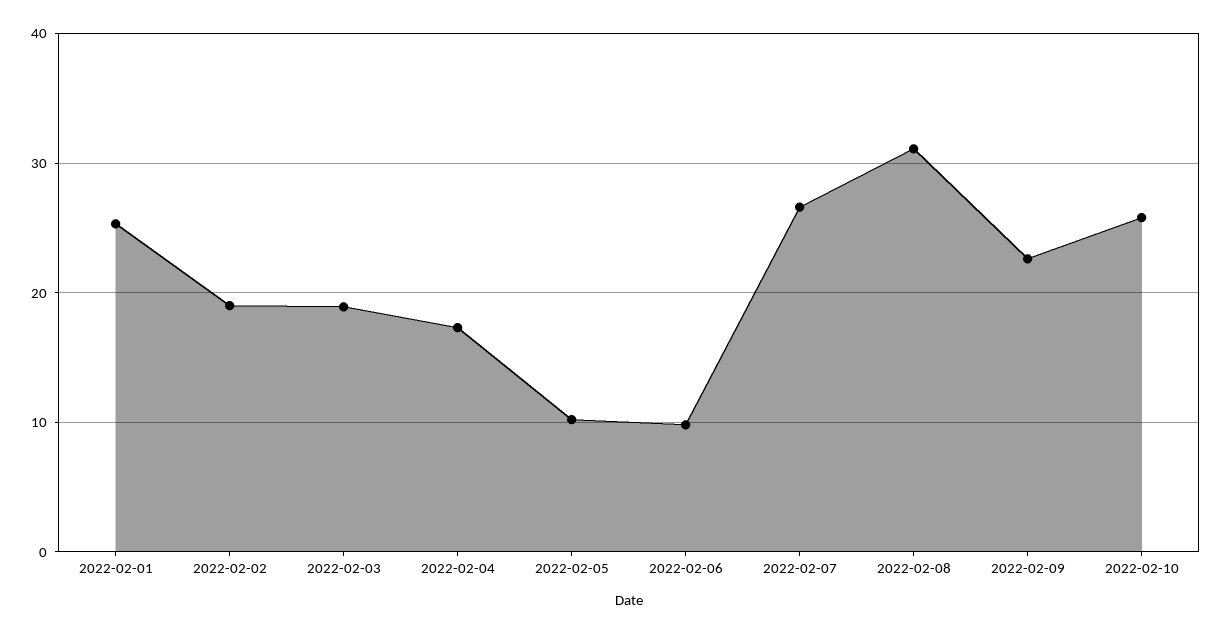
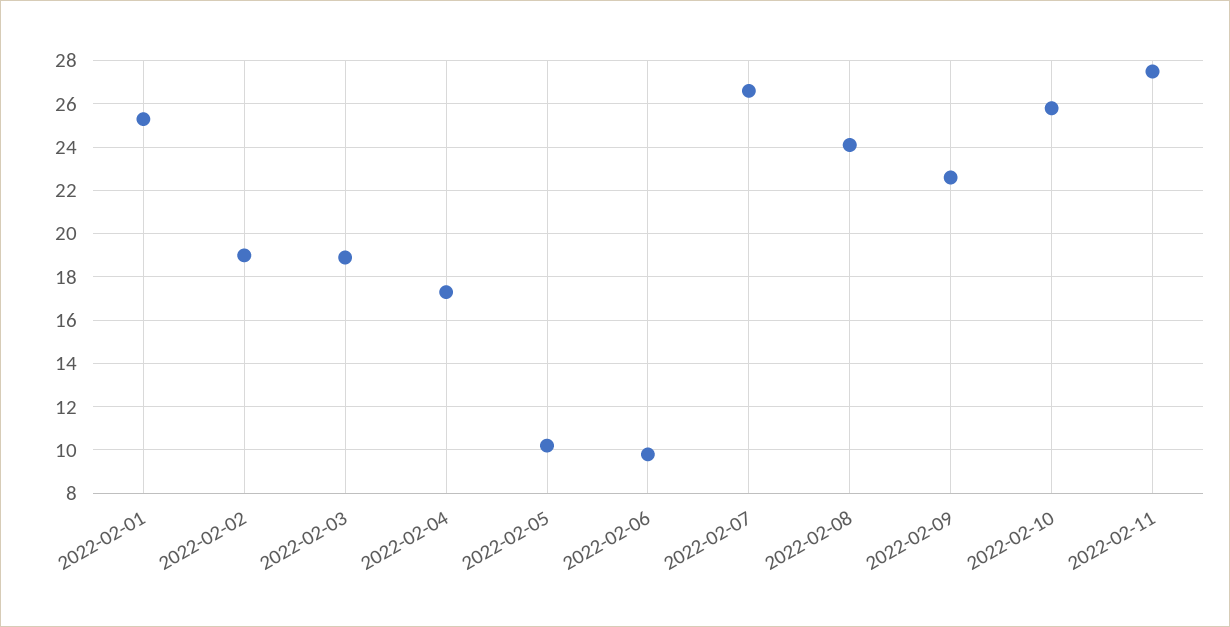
2022-02-08: 31 -> 24
2022-02-11: none -> 27.5

